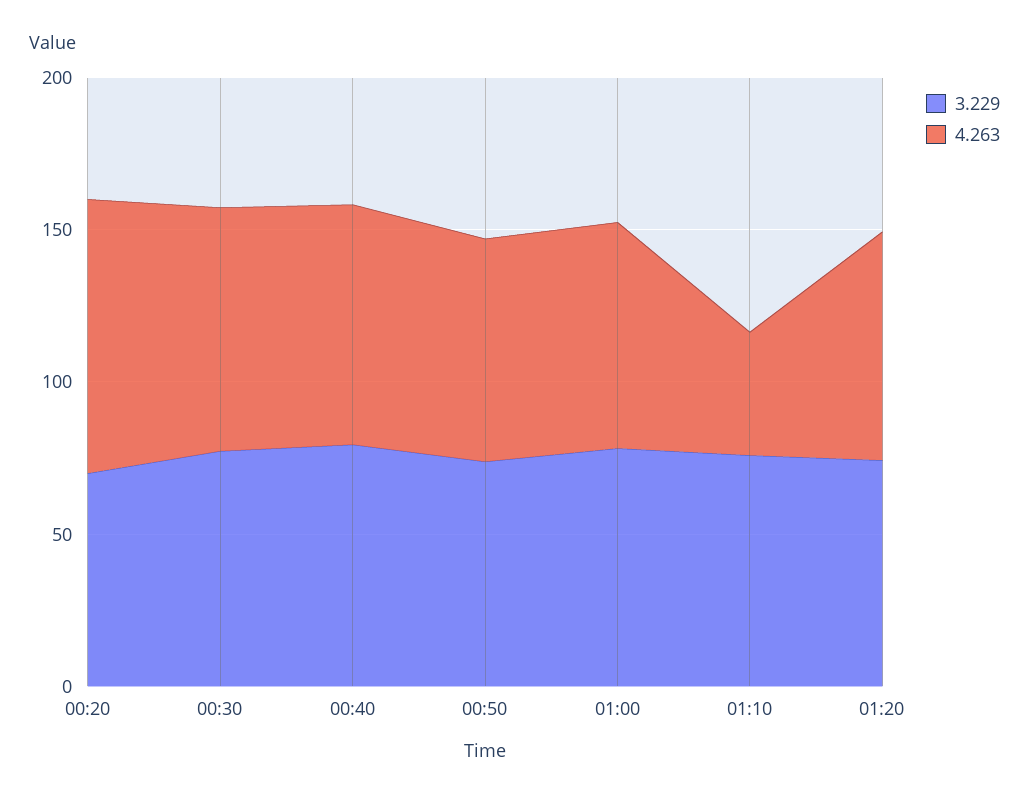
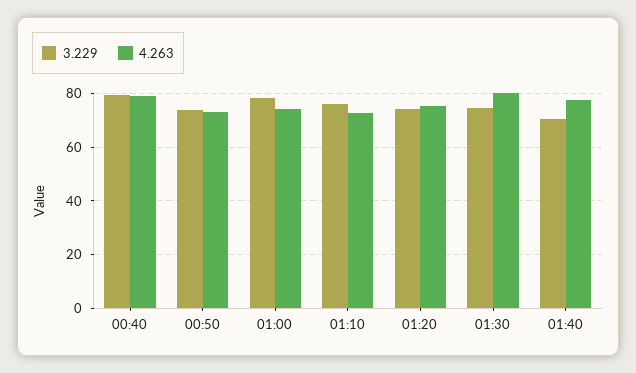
3.229, 00:20: 70 -> none
4.263, 00:20: 90 -> none
3.229, 00:30: 80 -> none
4.263, 00:30: 80 -> none
4.263, 01:10: 40 -> 72.5
3.229, 01:30: none -> 75
4.263, 01:30: none -> 80
3.229, 01:40: none -> 70
4.263, 01:40: none -> 77.5

